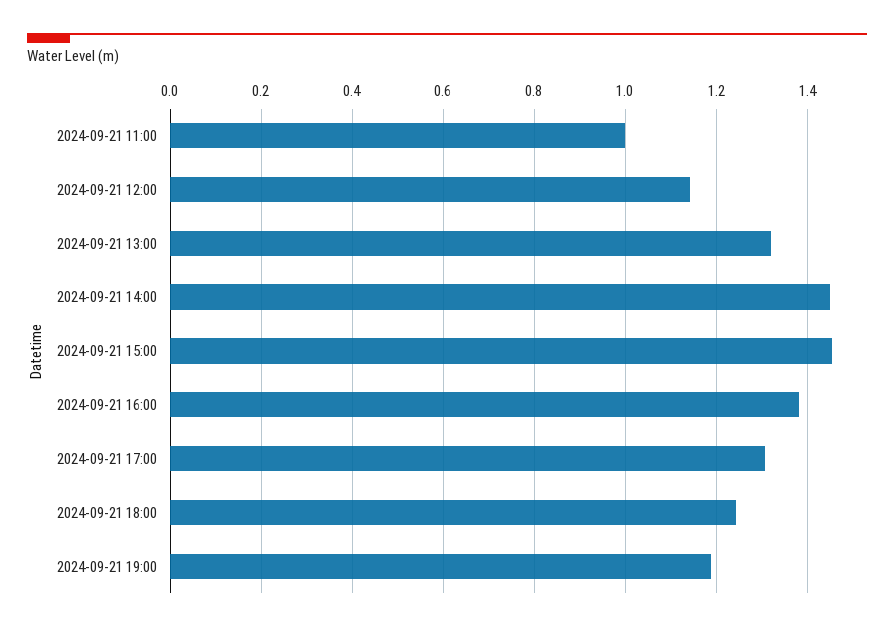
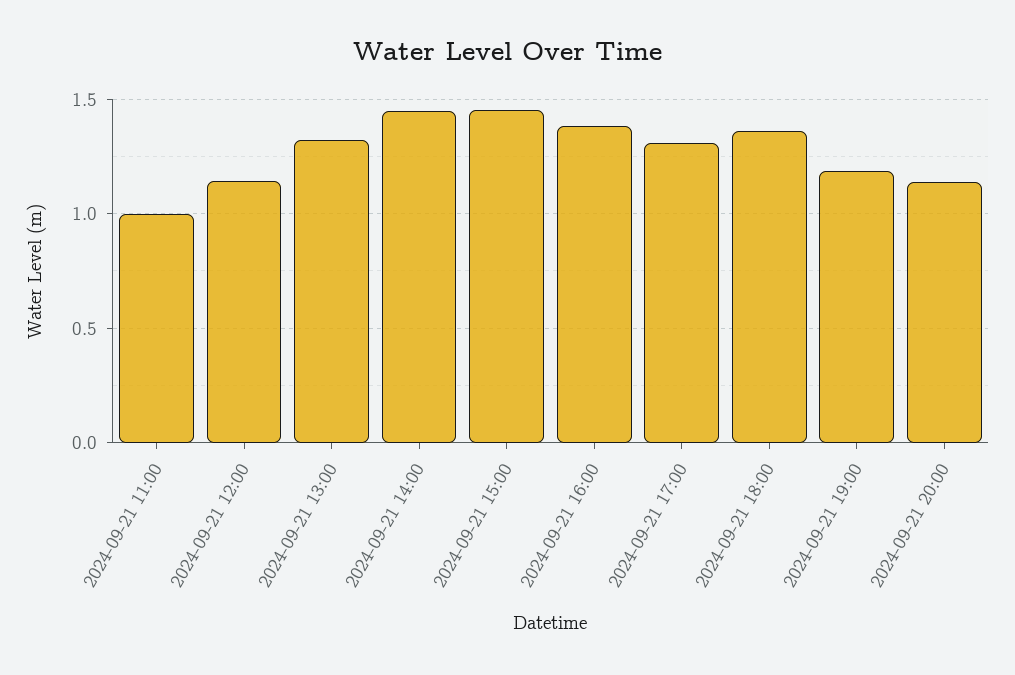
2024-09-21 18:00: 1.24 -> 1.35
2024-09-21 20:00: none -> 1.15

